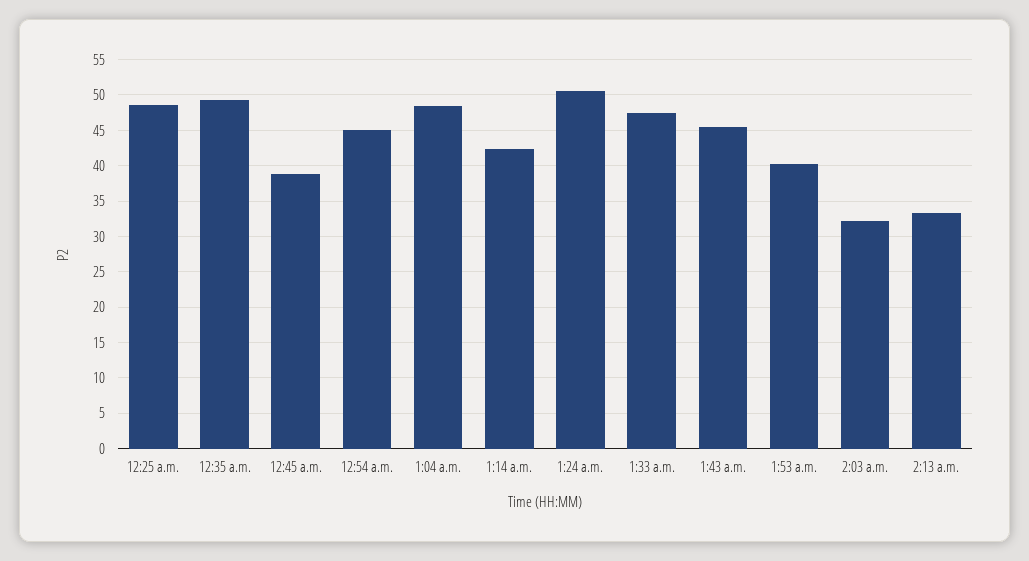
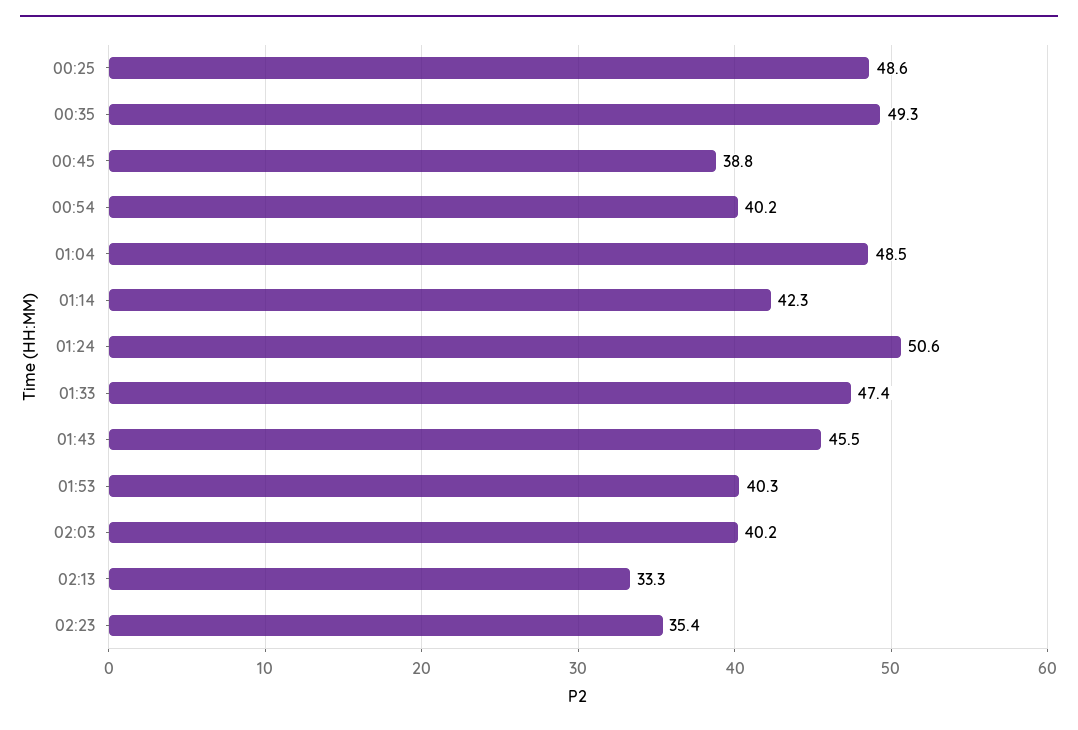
12:54 a.m.: 45 -> 40.2
2:03 a.m.: 32 -> 40.2
02:23: none -> 35.4

